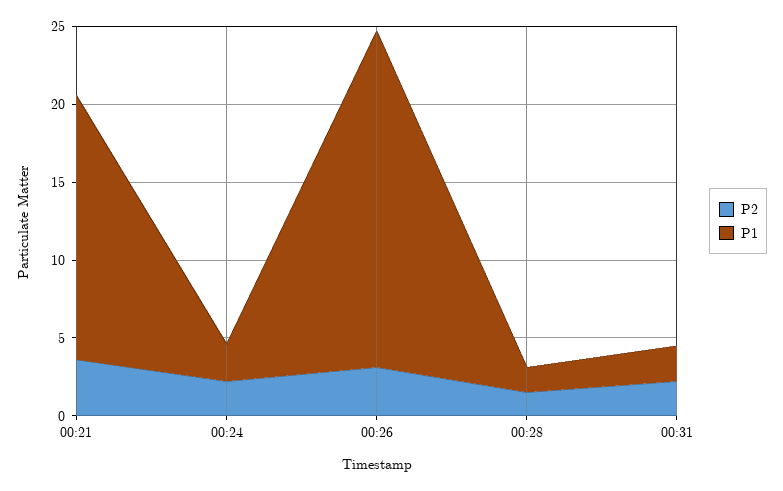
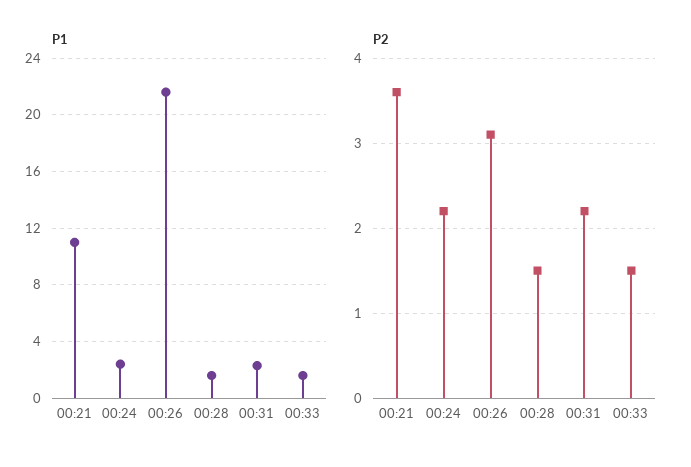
P1, 00:21: 17 -> 11
P1, 00:33: none -> 1.5
P2, 00:33: none -> 1.5

